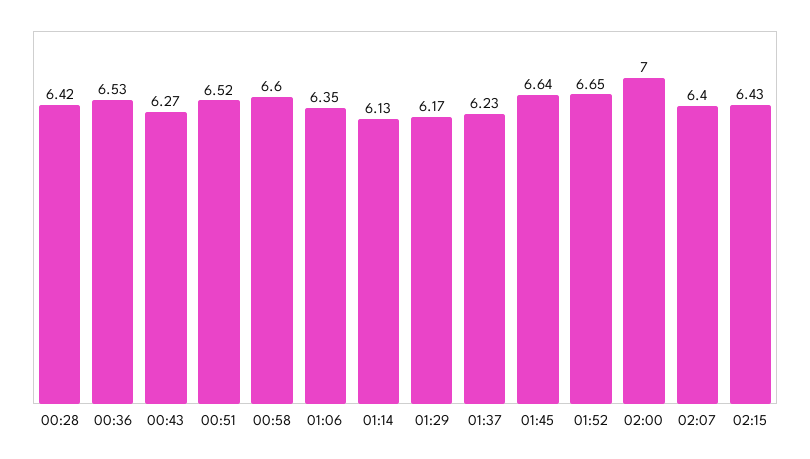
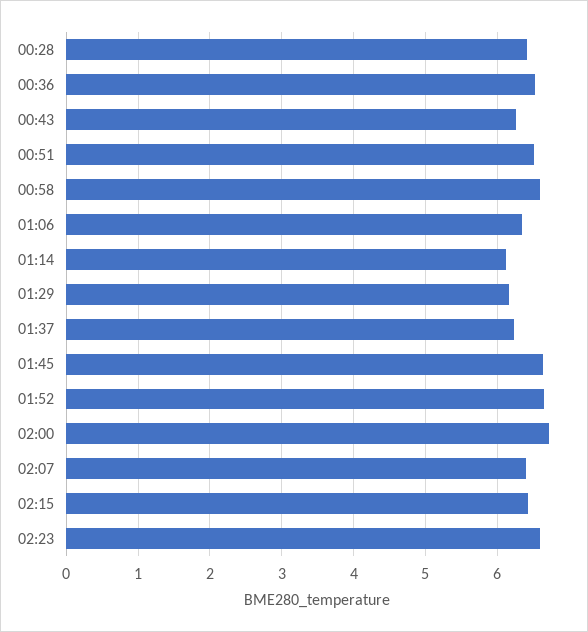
02:00: 7 -> 6.7
02:23: none -> 6.6

